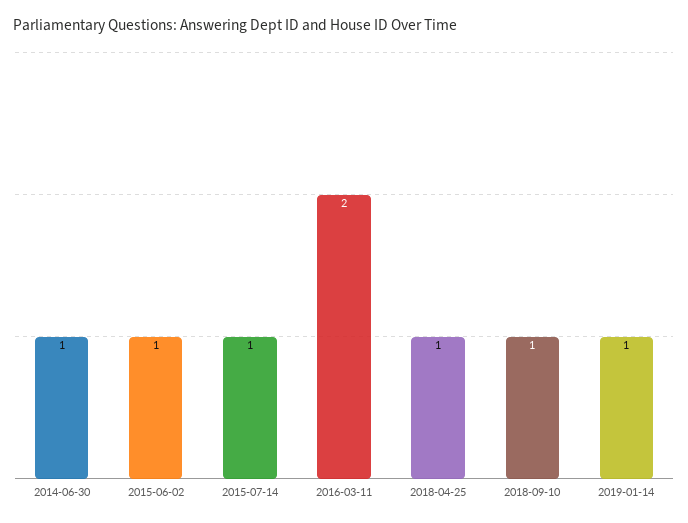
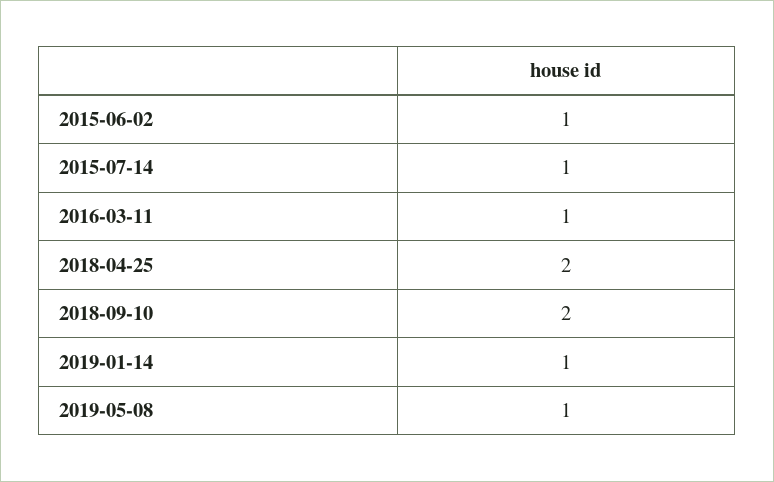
2014-06-30: 1 -> none
2016-03-11: 2 -> 1
2018-04-25: 1 -> 2
2018-09-10: 1 -> 2
2019-05-08: none -> 1

